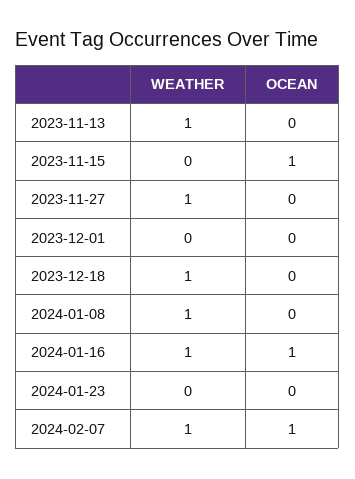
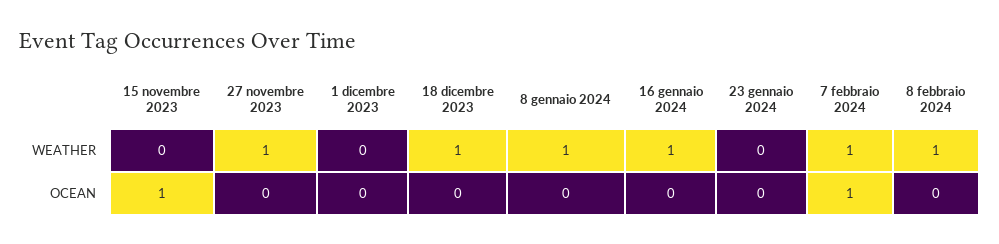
WEATHER, 2023-11-13: 1 -> none
OCEAN, 2023-11-13: 0 -> none
OCEAN, 2024-01-16: 1 -> 0
WEATHER, 8 febbraio 2024: none -> 1
OCEAN, 8 febbraio 2024: none -> 0

